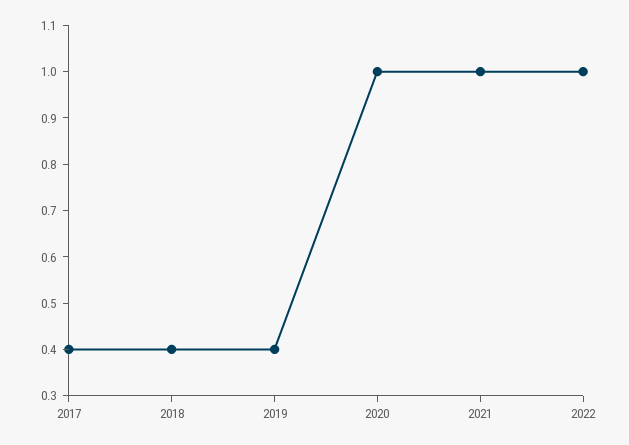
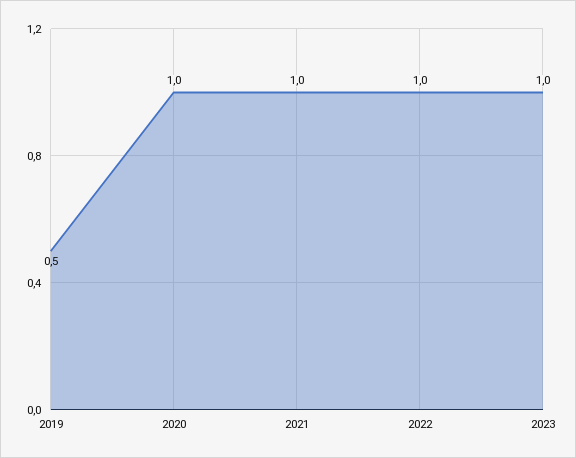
2017: 0.4 -> none
2018: 0.4 -> none
2019: 0.4 -> 0.5
2023: none -> 1

